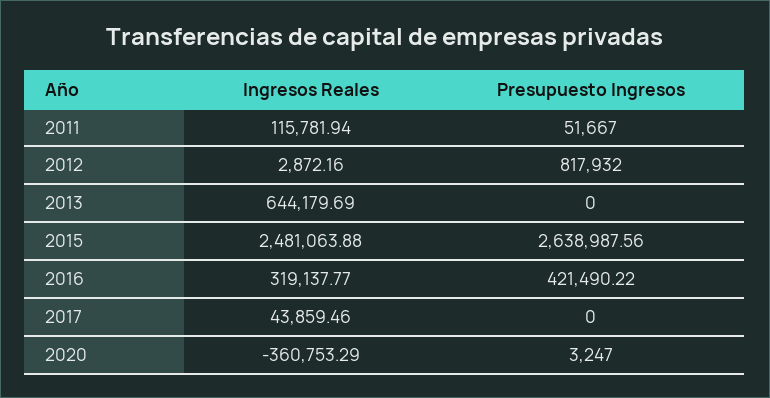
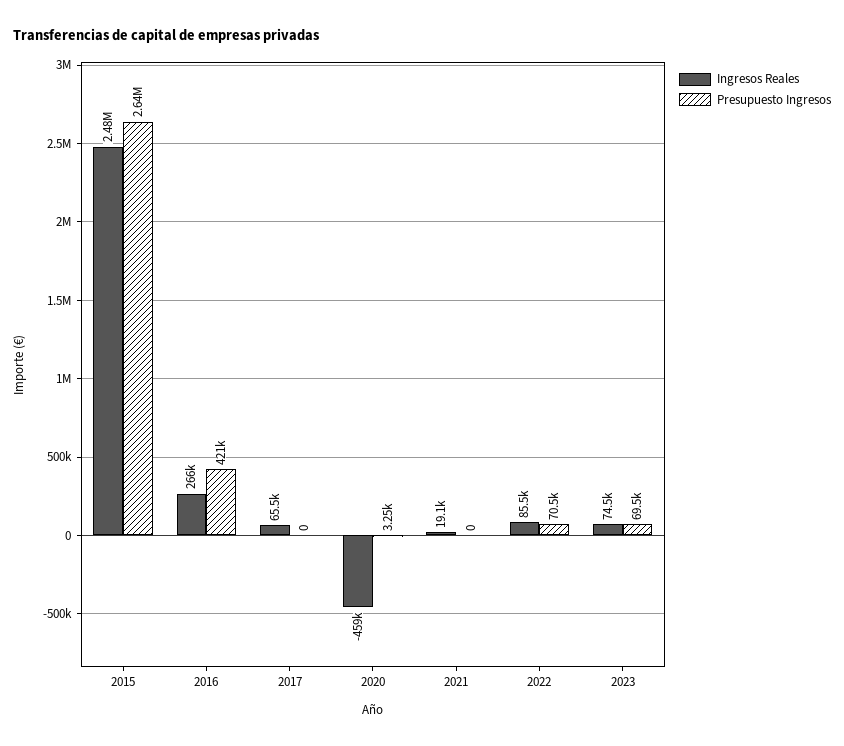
Ingresos Reales, 2011: 115781.94 -> none
Presupuesto Ingresos, 2011: 51667 -> none
Ingresos Reales, 2012: 2872.16 -> none
Presupuesto Ingresos, 2012: 817932 -> none
Ingresos Reales, 2013: 644179.69 -> none
Presupuesto Ingresos, 2013: 0 -> none
Ingresos Reales, 2016: 319137.77 -> 266000
Ingresos Reales, 2017: 43859.46 -> 65500
Ingresos Reales, 2020: -360753.29 -> -459000
Ingresos Reales, 2021: none -> 19100
Presupuesto Ingresos, 2021: none -> 0
Ingresos Reales, 2022: none -> 85500
Presupuesto Ingresos, 2022: none -> 70500
Ingresos Reales, 2023: none -> 74500
Presupuesto Ingresos, 2023: none -> 69500

